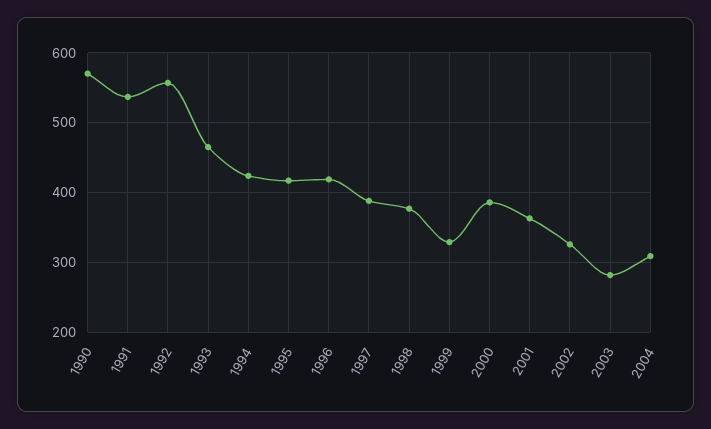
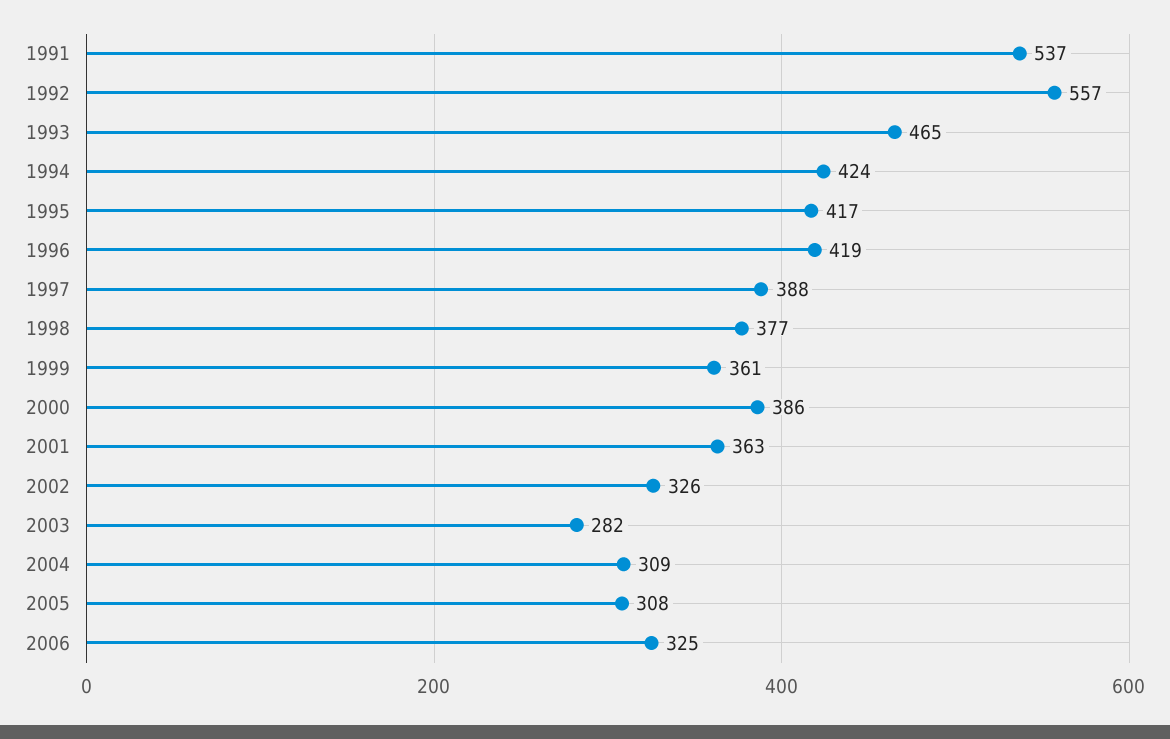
1990: 570 -> none
1999: 330 -> 361
2005: none -> 308
2006: none -> 325

